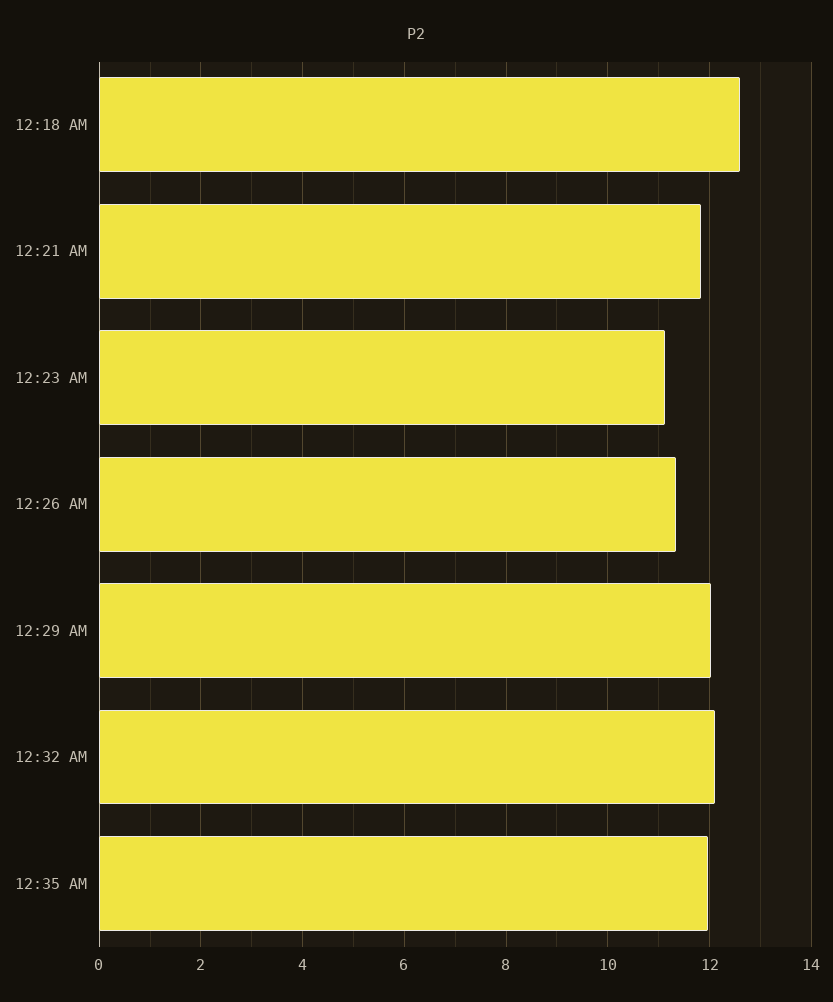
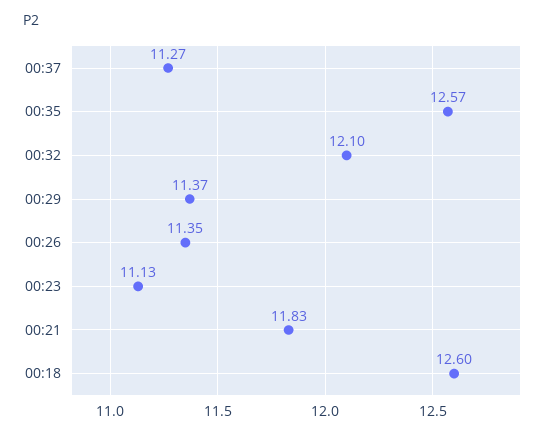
12:29 AM: 12 -> 11.37
12:35 AM: 12 -> 12.57
00:37: none -> 11.27

